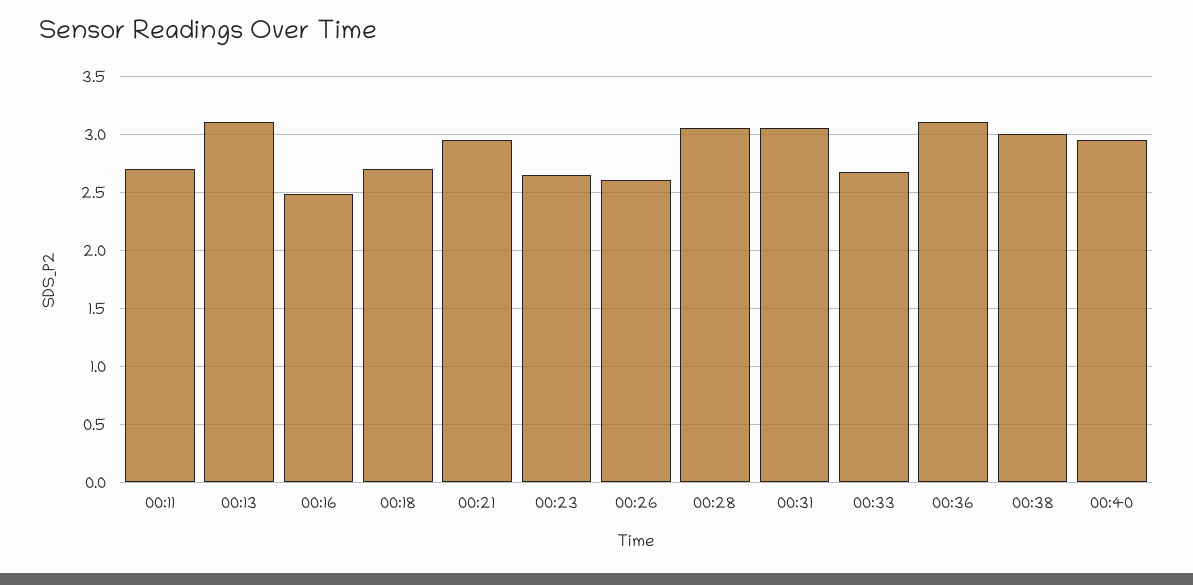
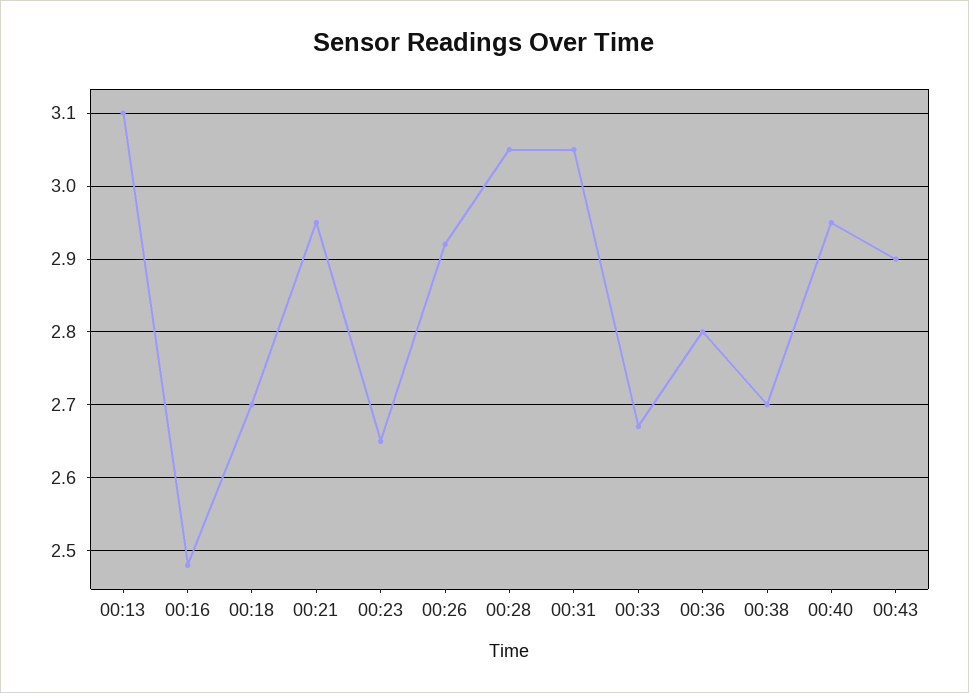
00:11: 2.7 -> none
00:26: 2.6 -> 2.92
00:36: 3.1 -> 2.8
00:38: 3 -> 2.7
00:43: none -> 2.9

